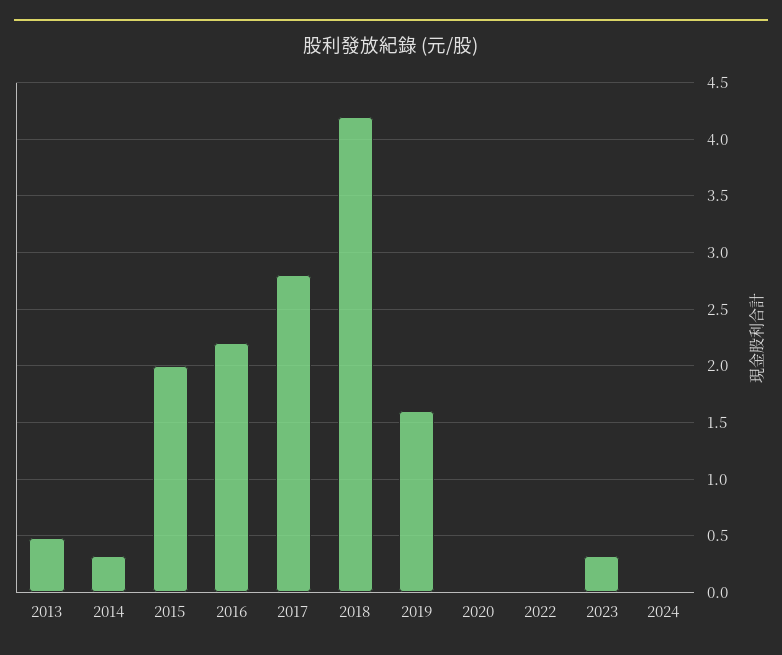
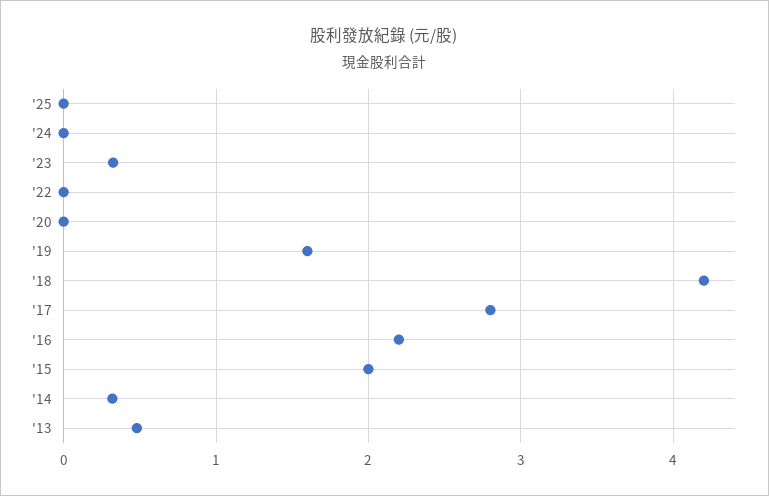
'25: none -> 0

